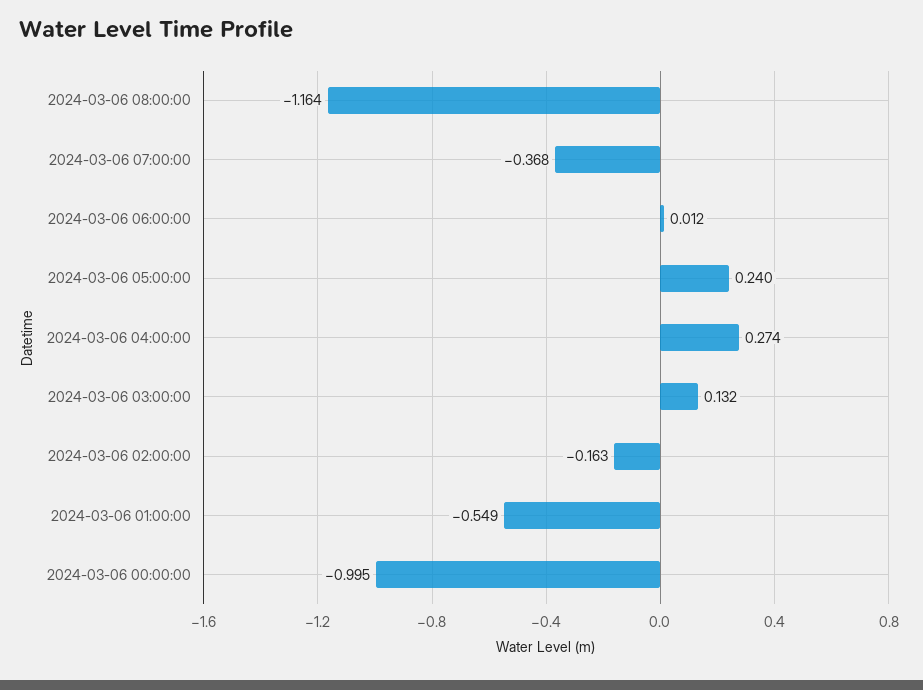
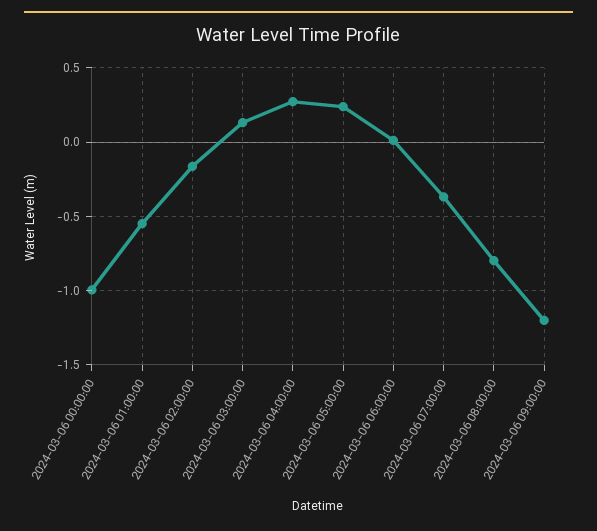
2024-03-06 08:00:00: -1.164 -> -0.8
2024-03-06 09:00:00: none -> -1.2

